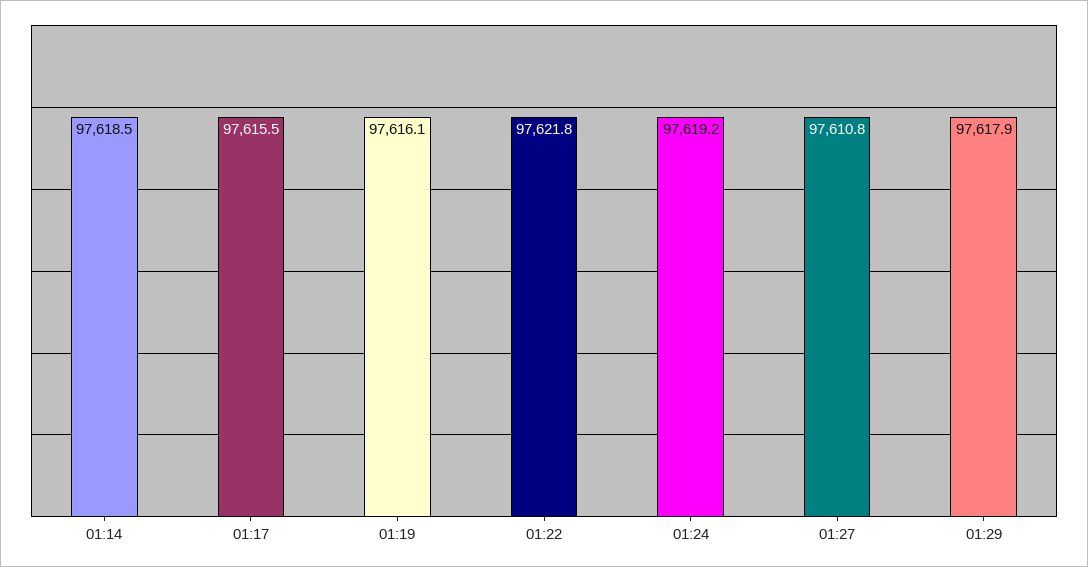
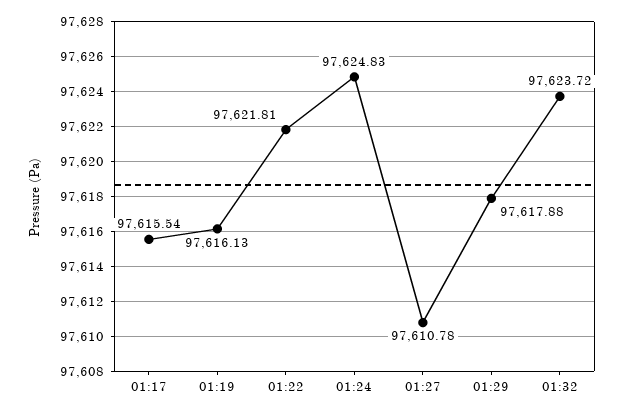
01:14: 97618.5 -> none
01:24: 97619.2 -> 97624.83
01:32: none -> 97623.72

